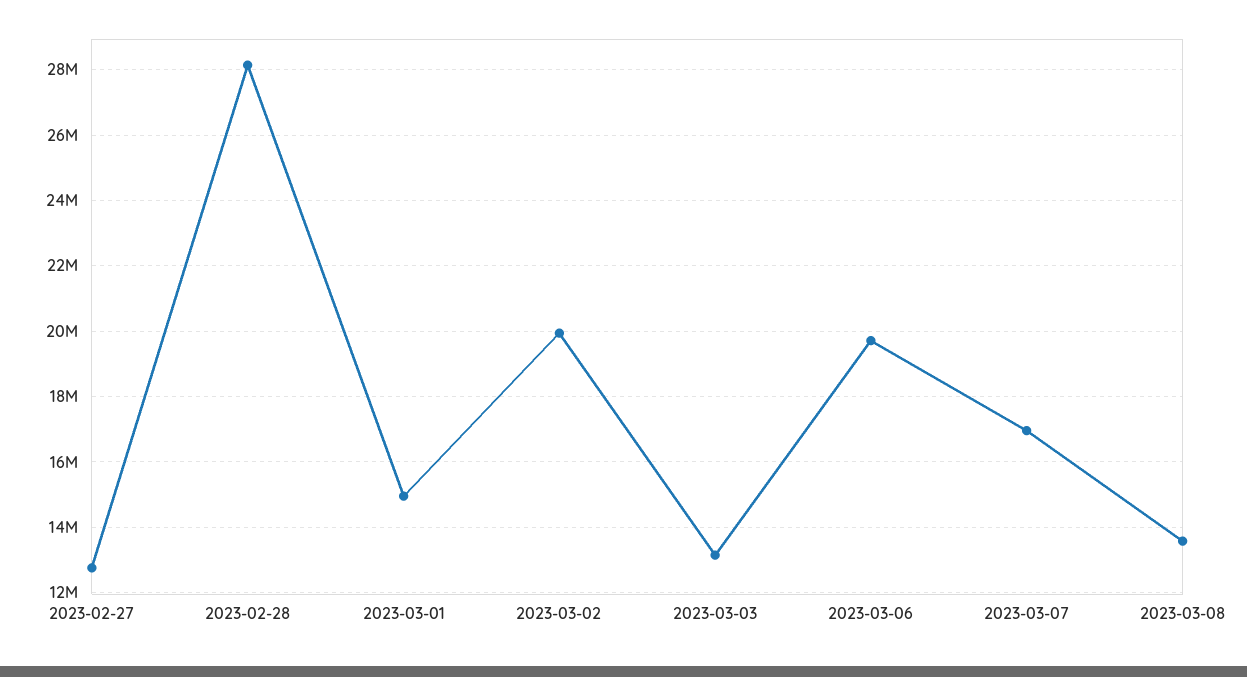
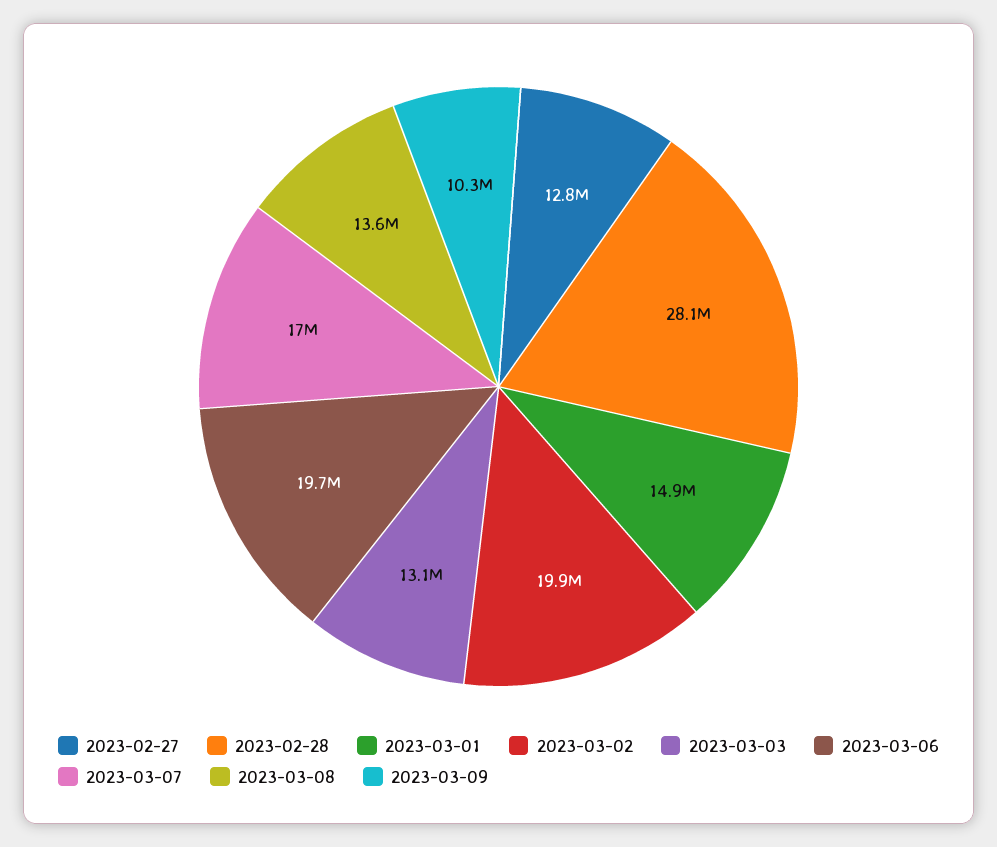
2023-03-09: none -> 10300000

